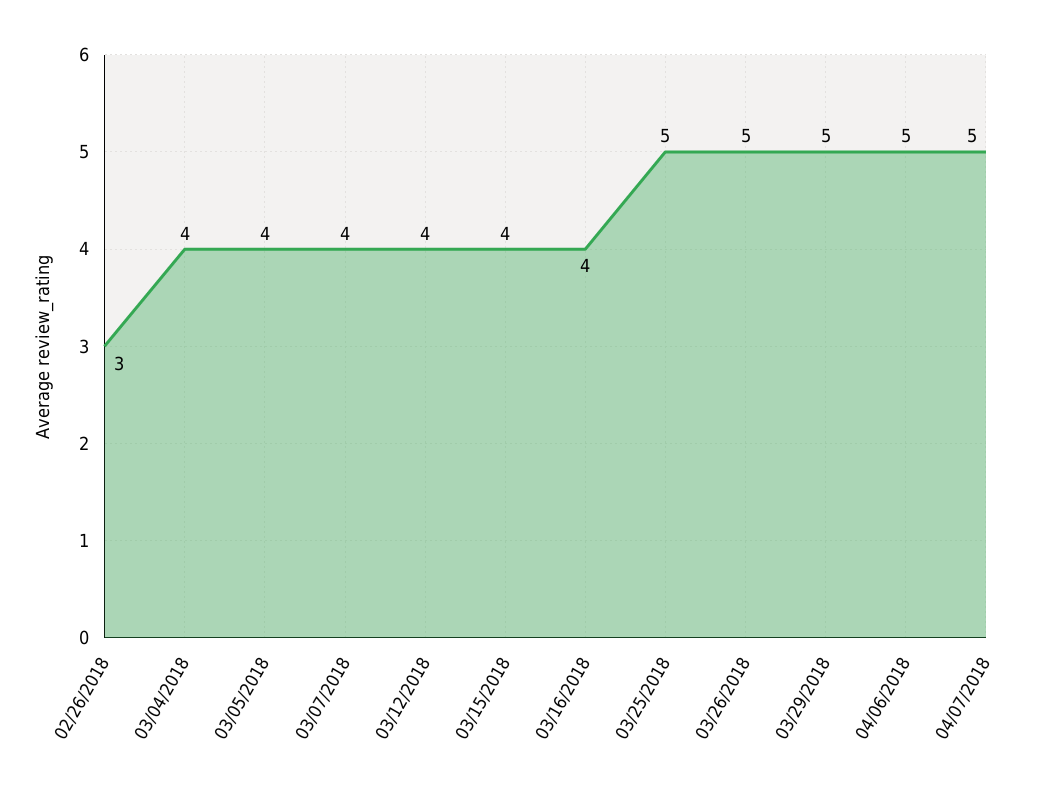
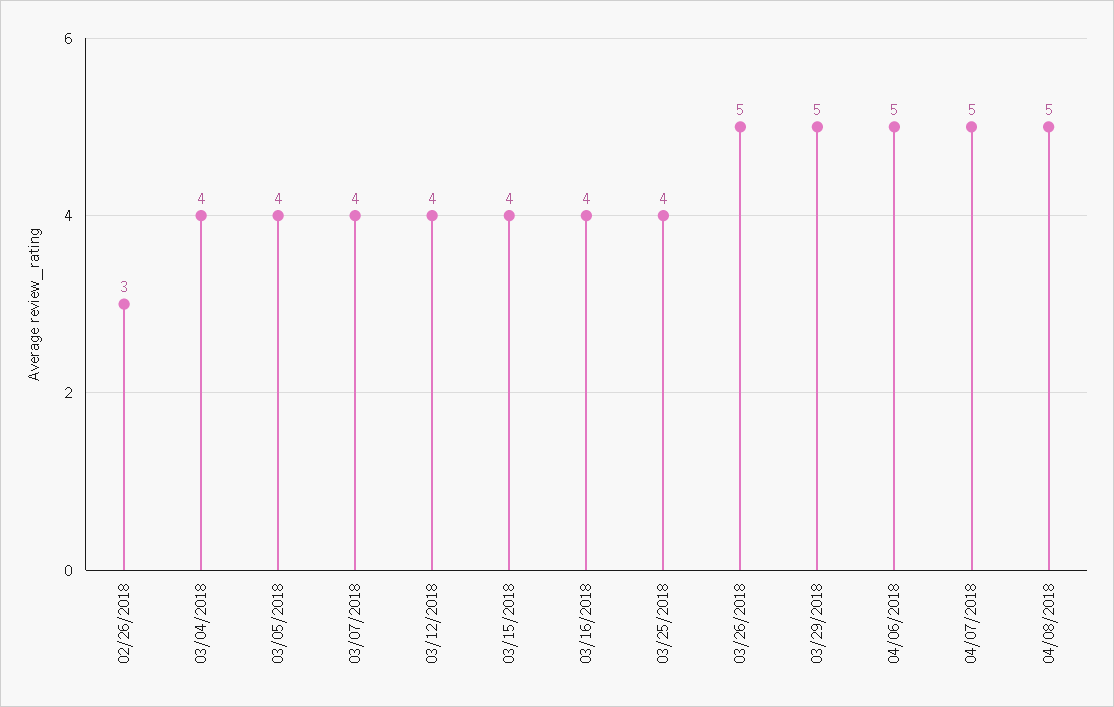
03/25/2018: 5 -> 4
04/08/2018: none -> 5

